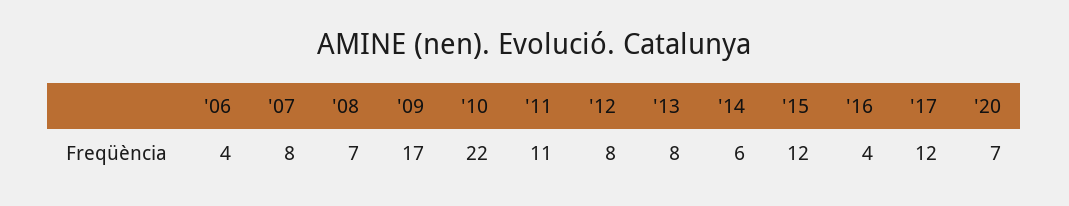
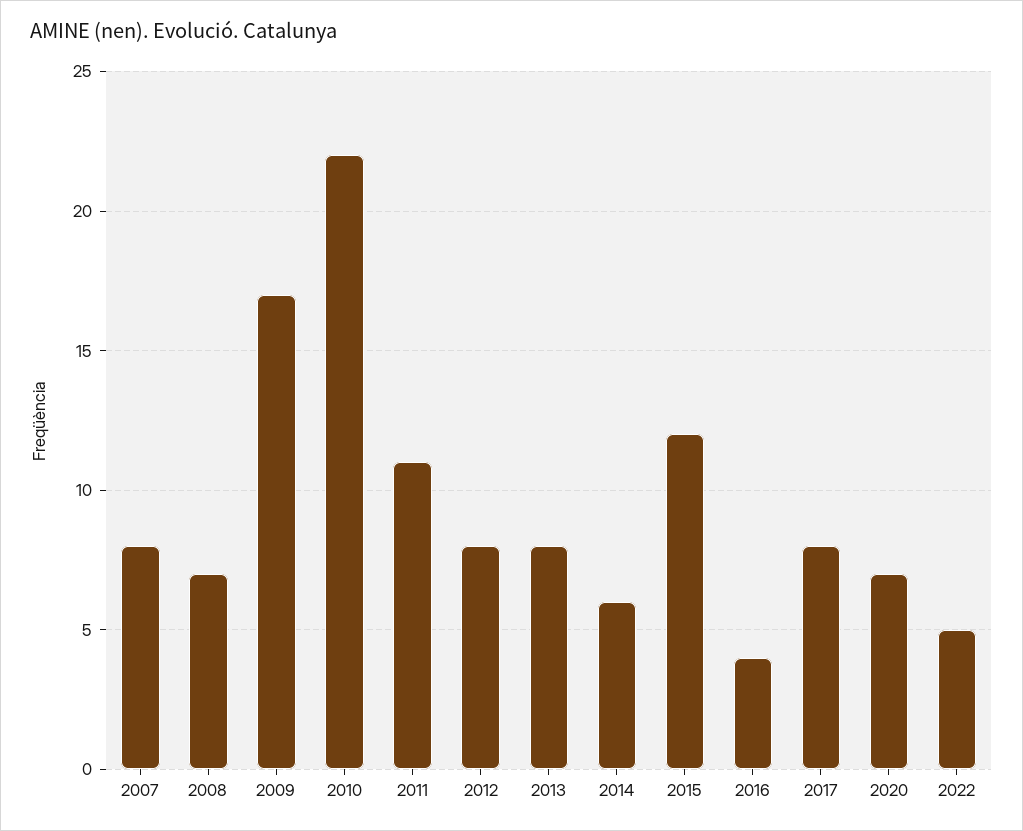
'06: 4 -> none
'17: 12 -> 8
2022: none -> 5

